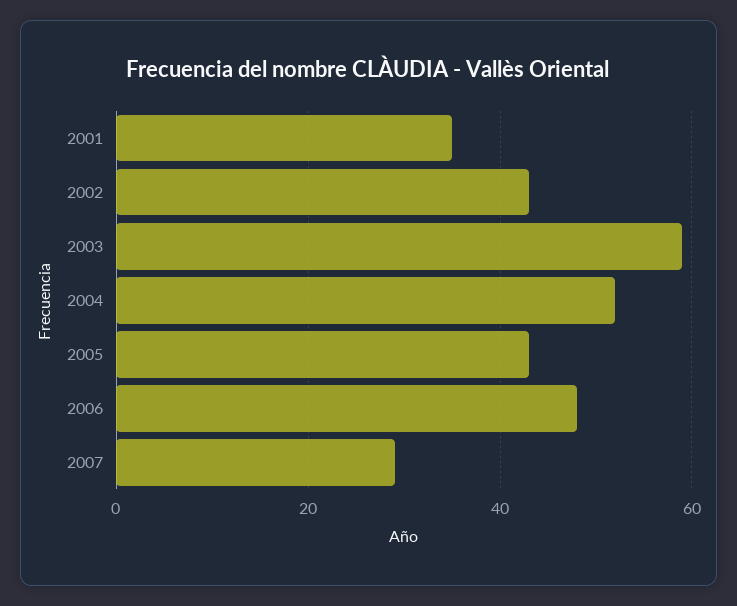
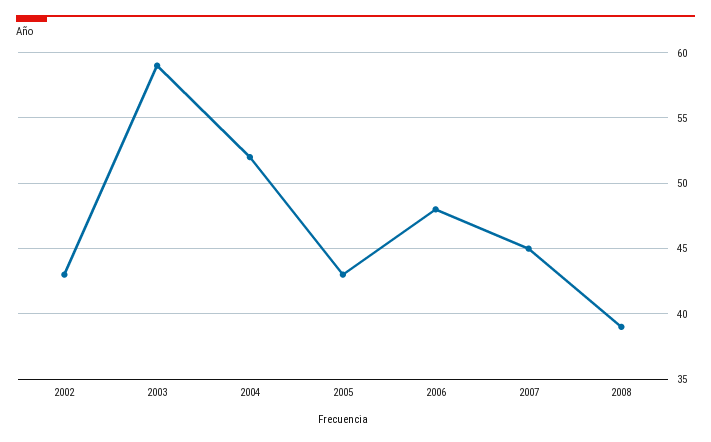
2001: 35 -> none
2007: 30 -> 45
2008: none -> 39

